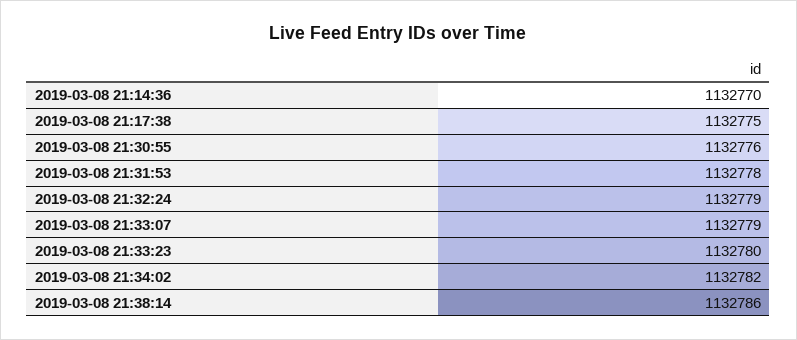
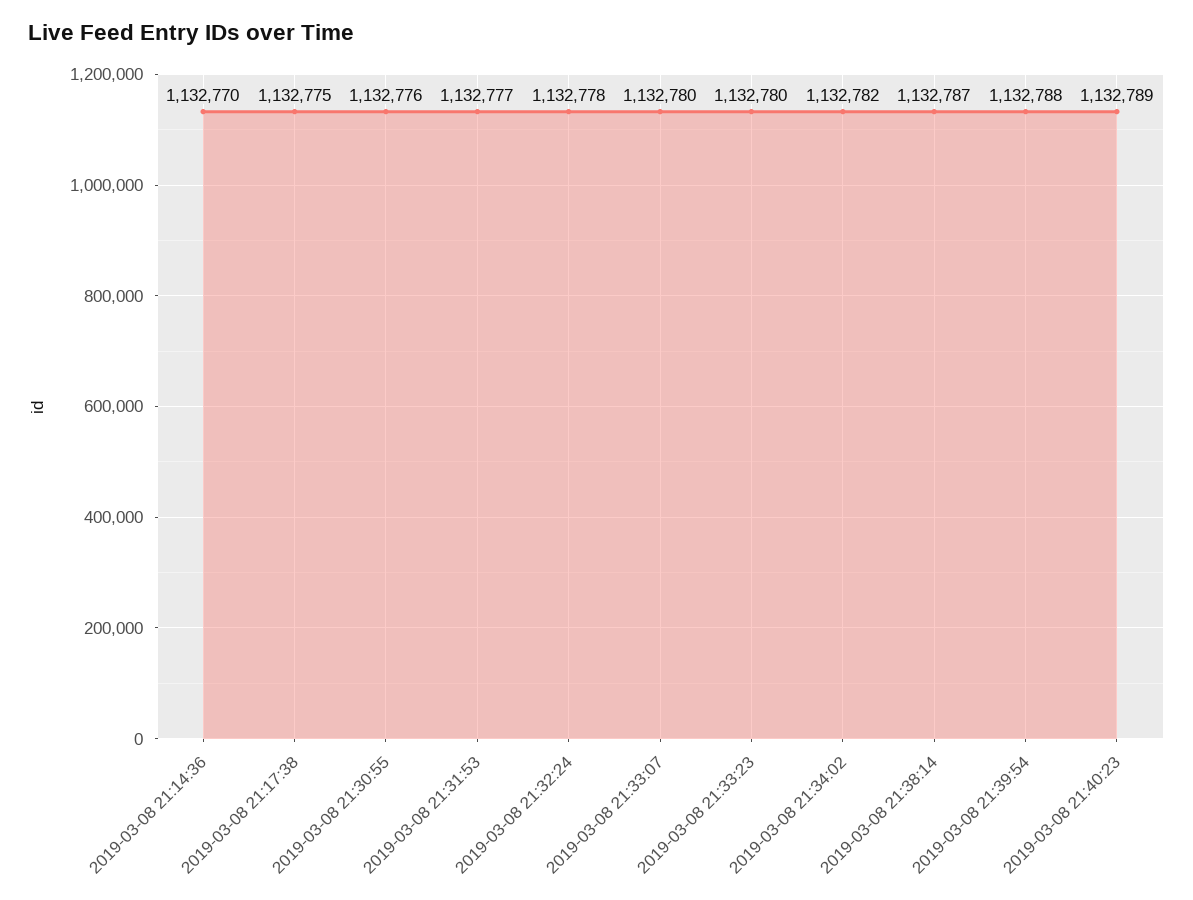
2019-03-08 21:31:53: 1132778 -> 1132777
2019-03-08 21:32:24: 1132779 -> 1132778
2019-03-08 21:33:07: 1132779 -> 1132780
2019-03-08 21:38:14: 1132786 -> 1132787
2019-03-08 21:39:54: none -> 1132788
2019-03-08 21:40:23: none -> 1132789

